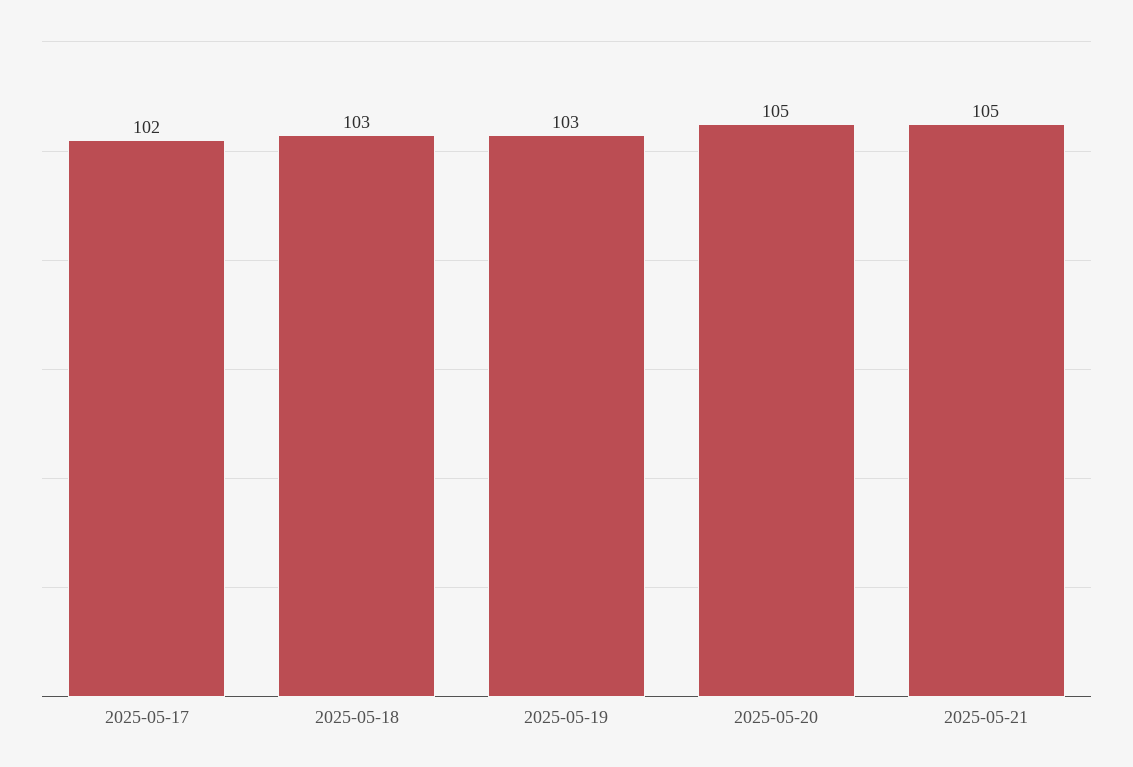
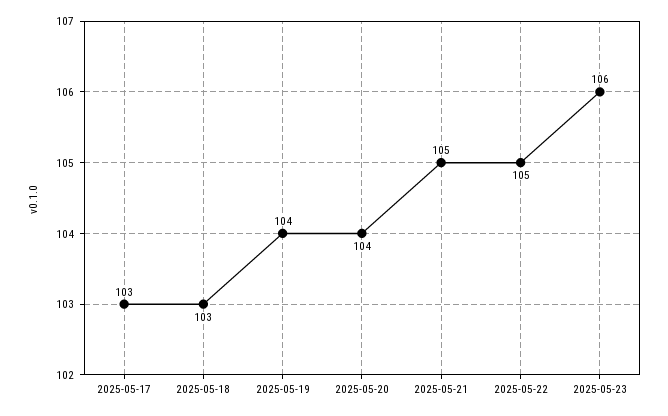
2025-05-17: 102 -> 103
2025-05-19: 103 -> 104
2025-05-20: 105 -> 104
2025-05-22: none -> 105
2025-05-23: none -> 106

